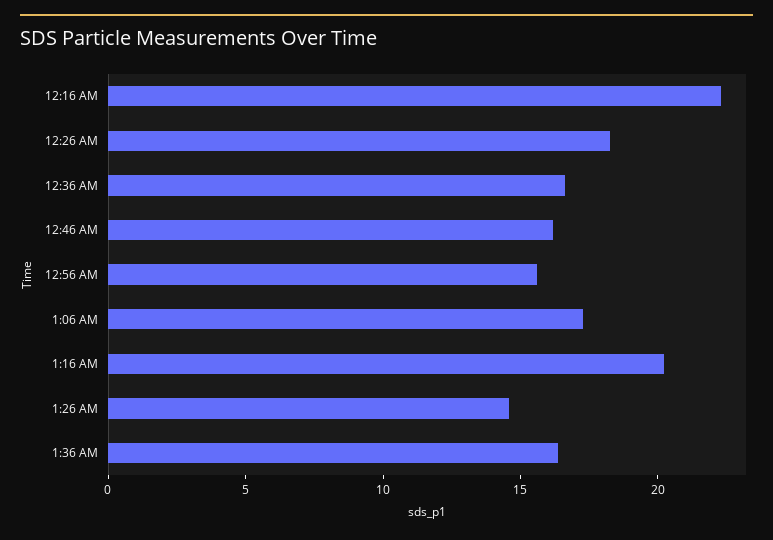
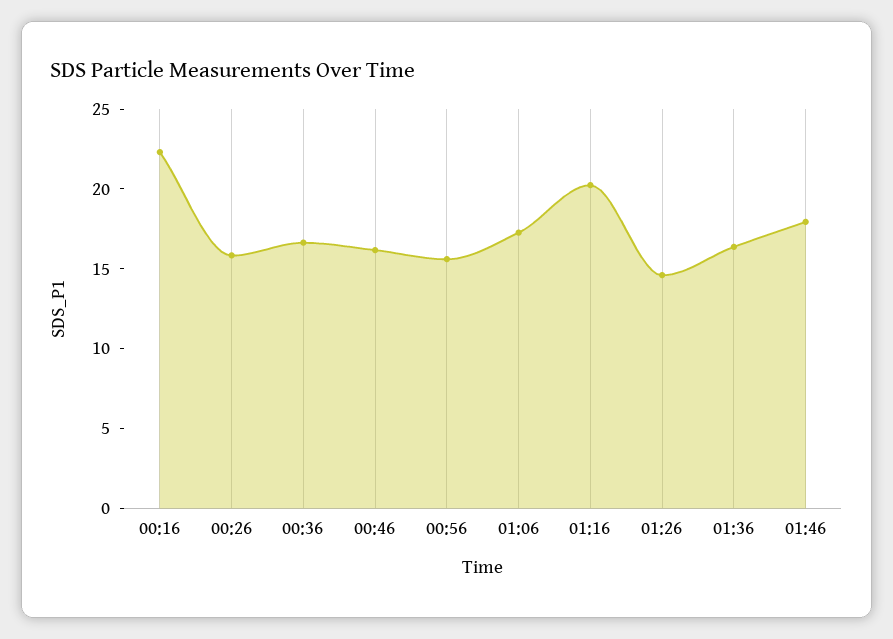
12:26 AM: 18 -> 16
01:46: none -> 18

